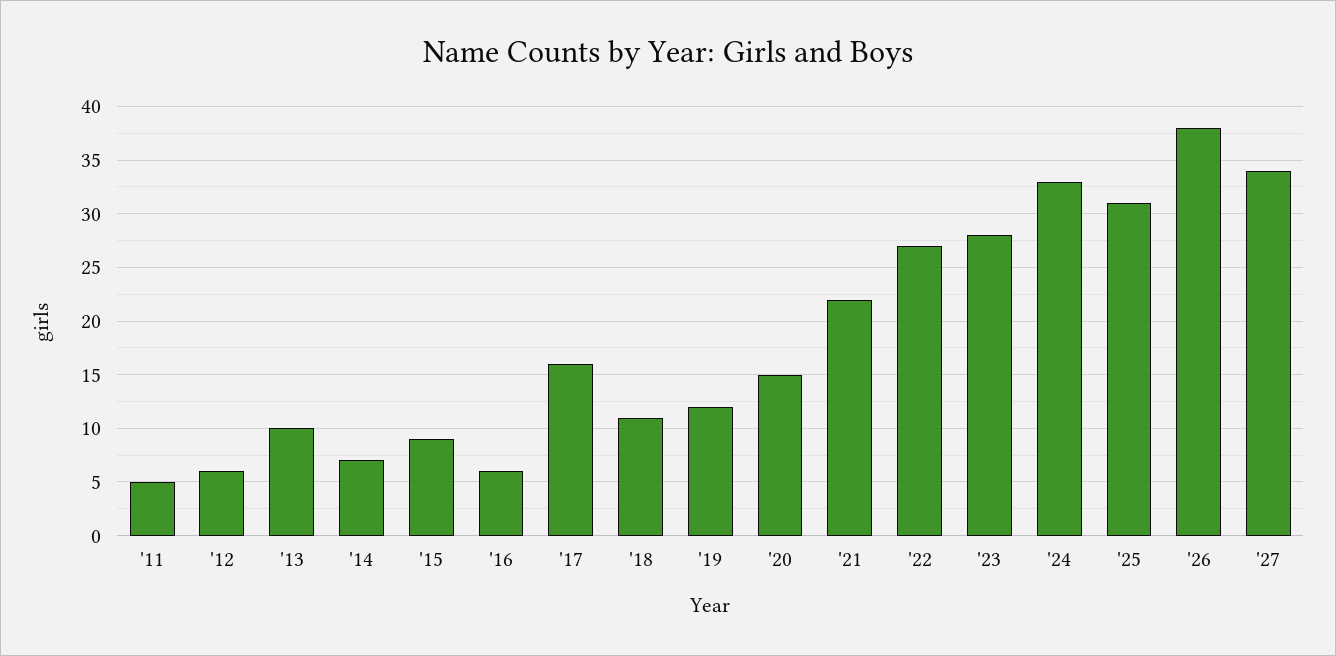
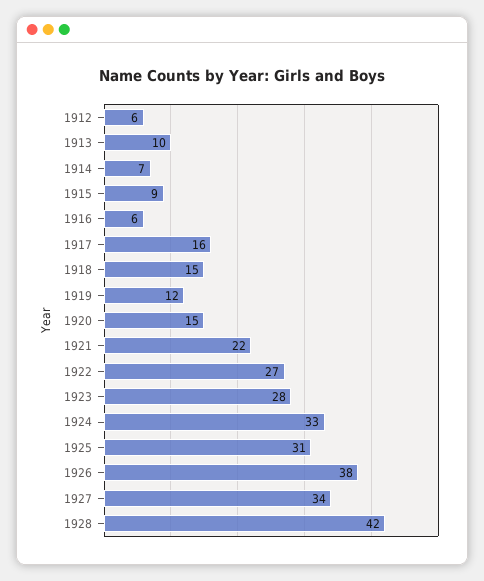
'11: 5 -> none
'18: 11 -> 15
1928: none -> 42

